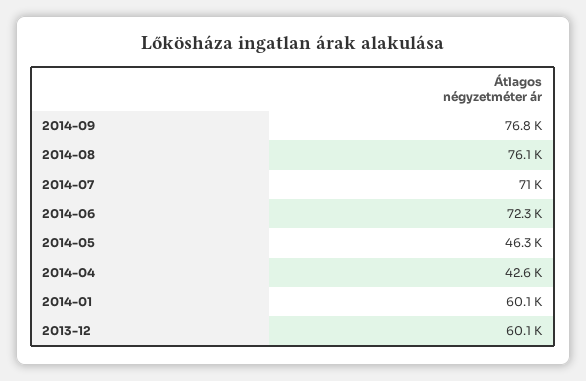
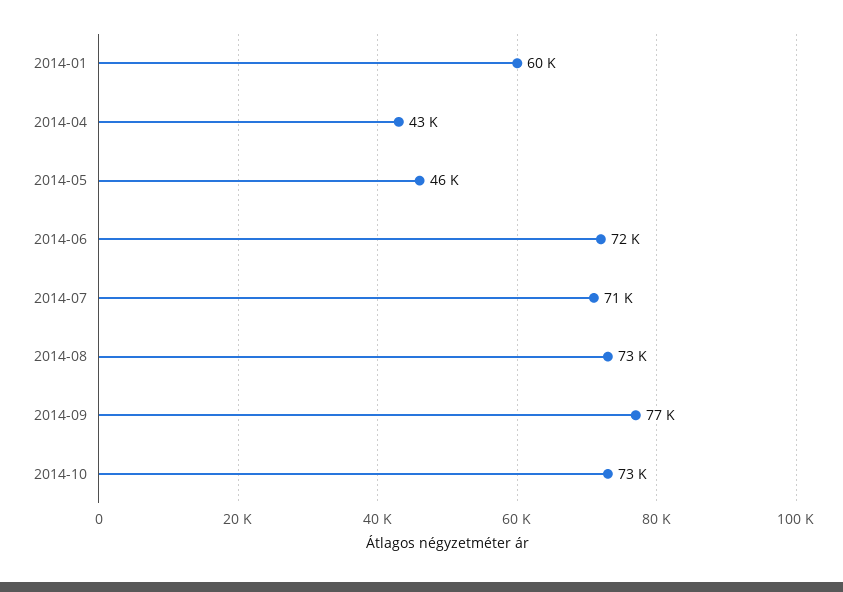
2014-08: 76100 -> 73000
2013-12: 60100 -> none
2014-10: none -> 73000

